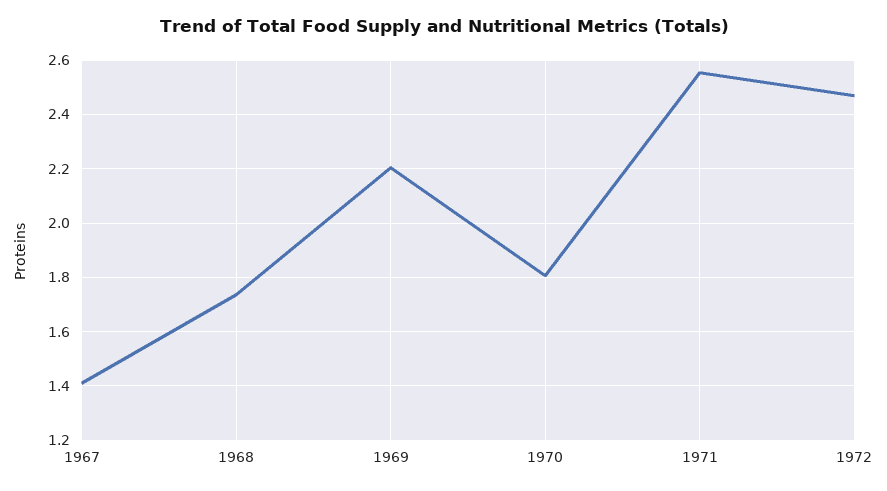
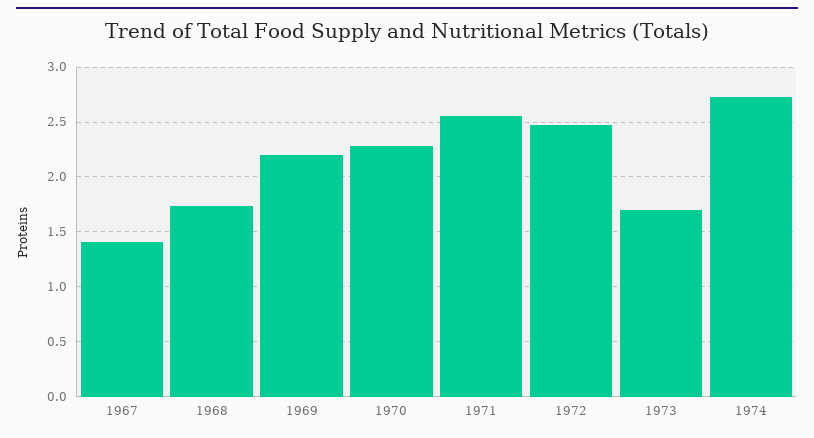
1970: 1.8 -> 2.3
1973: none -> 1.7
1974: none -> 2.7

